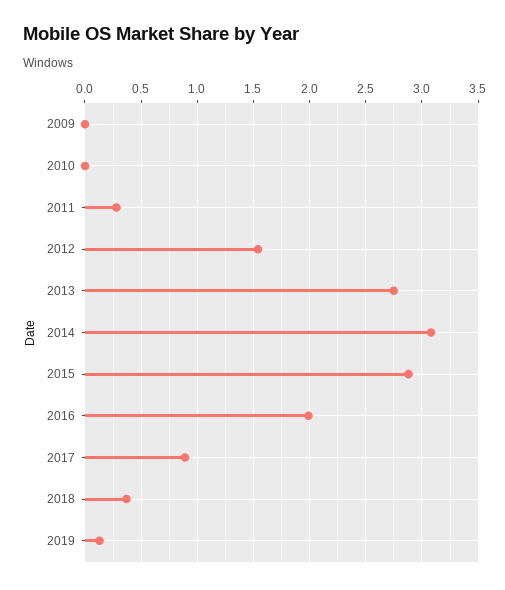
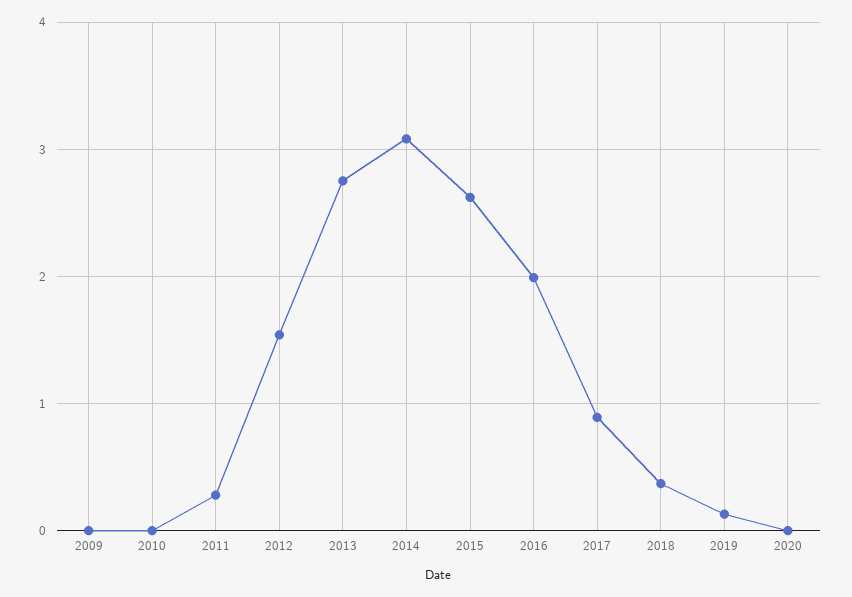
2015: 2.9 -> 2.6
2020: none -> 0

